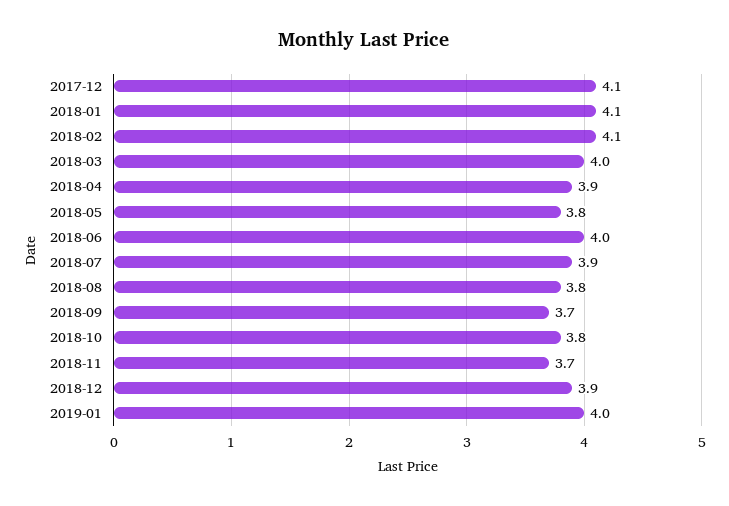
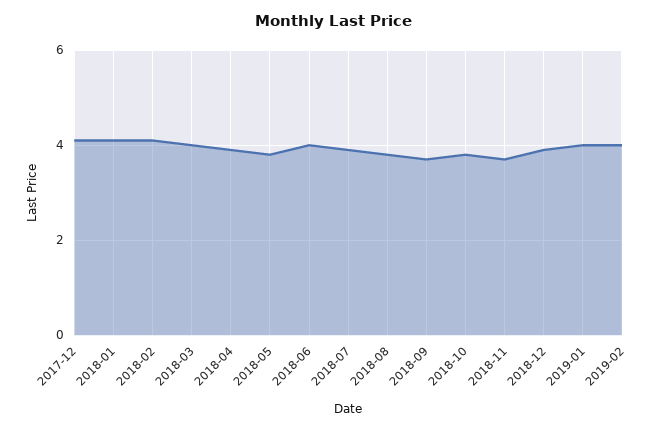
2019-02: none -> 4

